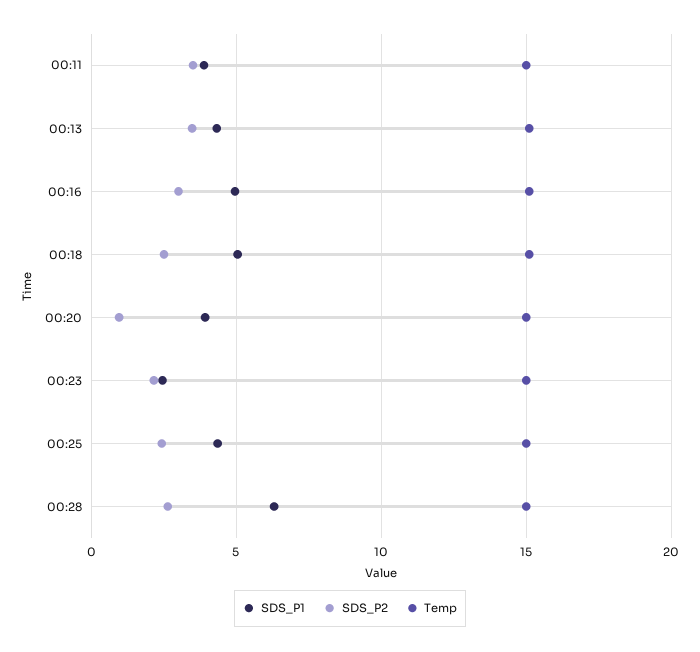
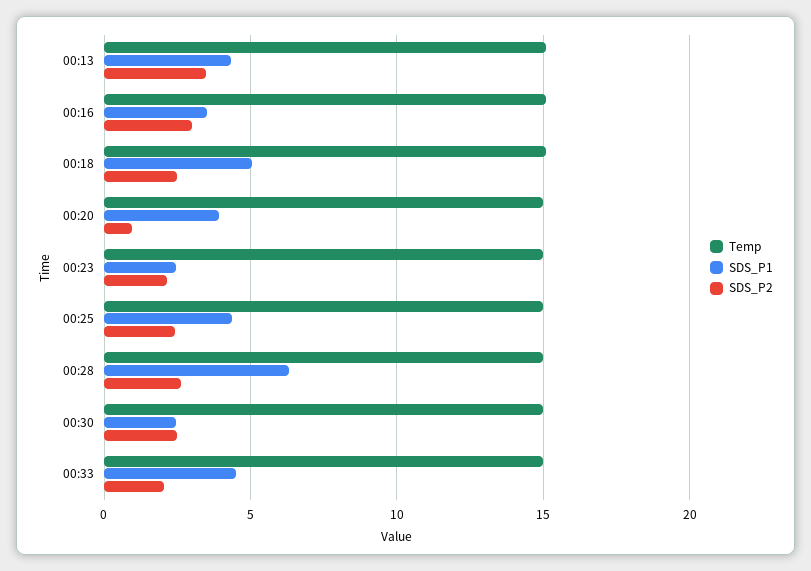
SDS_P1, 00:11: 4 -> none
SDS_P2, 00:11: 3.5 -> none
Temp, 00:11: 15 -> none
SDS_P1, 00:16: 5 -> 3.5
Temp, 00:30: none -> 15
SDS_P1, 00:30: none -> 2.5
SDS_P2, 00:30: none -> 2.5
Temp, 00:33: none -> 15
SDS_P1, 00:33: none -> 4.5
SDS_P2, 00:33: none -> 2

